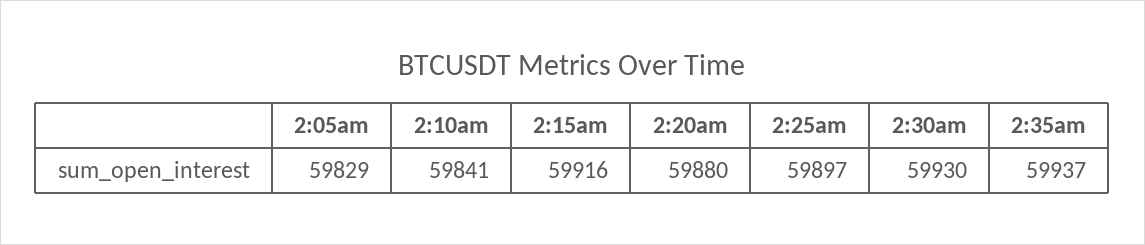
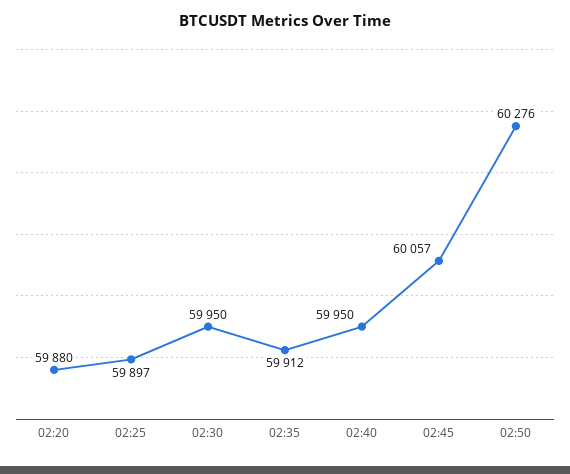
2:05am: 59829 -> none
2:10am: 59841 -> none
2:15am: 59916 -> none
2:30am: 59930 -> 59950
2:35am: 59937 -> 59912
02:40: none -> 59950
02:45: none -> 60057
02:50: none -> 60276

